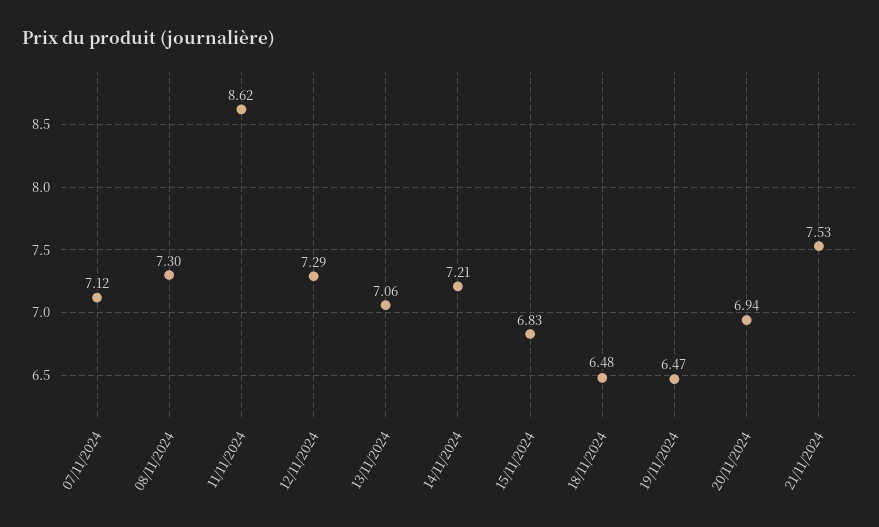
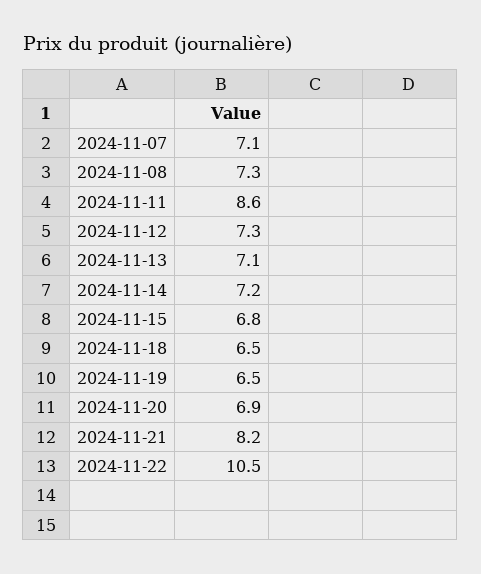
21/11/2024: 7.53 -> 8.2
2024-11-22: none -> 10.5

